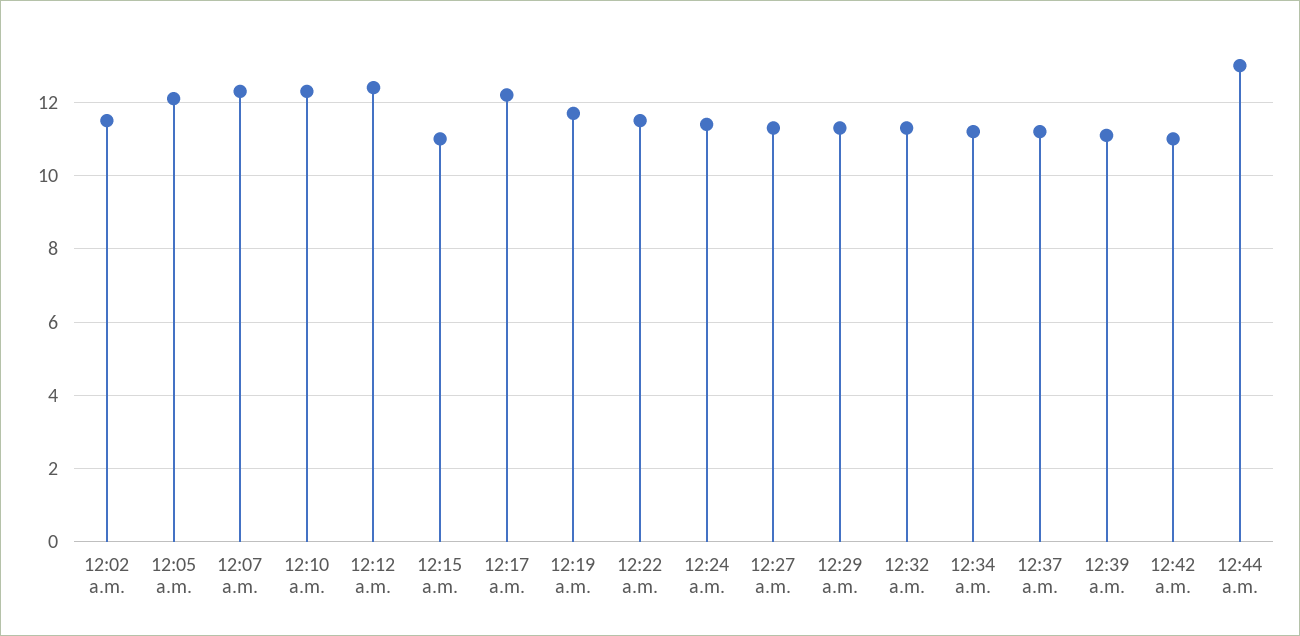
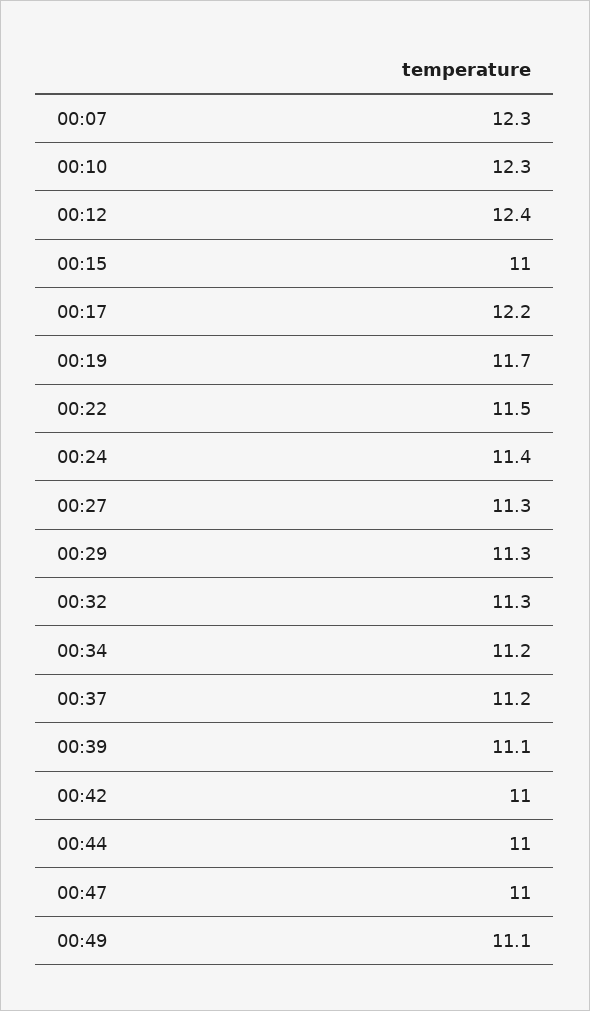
12:02 a.m.: 11.5 -> none
12:05 a.m.: 12 -> none
12:44 a.m.: 13 -> 11
00:47: none -> 11
00:49: none -> 11.1

